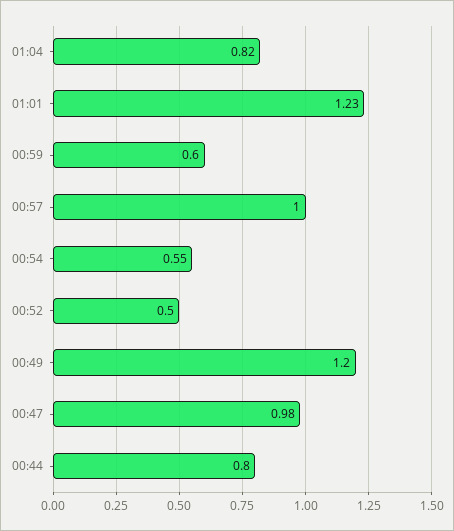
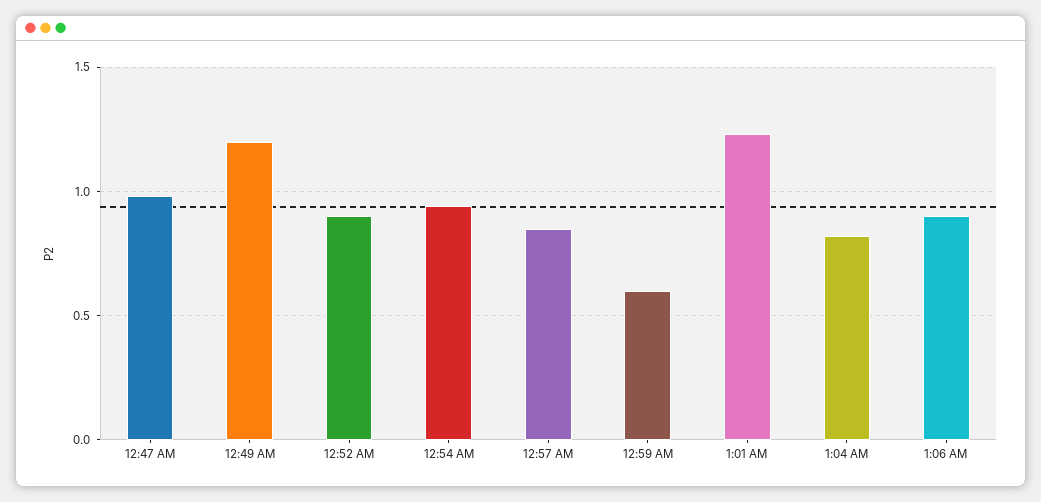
00:57: 1 -> 0.85
00:54: 0.55 -> 0.95
00:52: 0.5 -> 0.9
00:44: 0.8 -> none
1:06 AM: none -> 0.9

